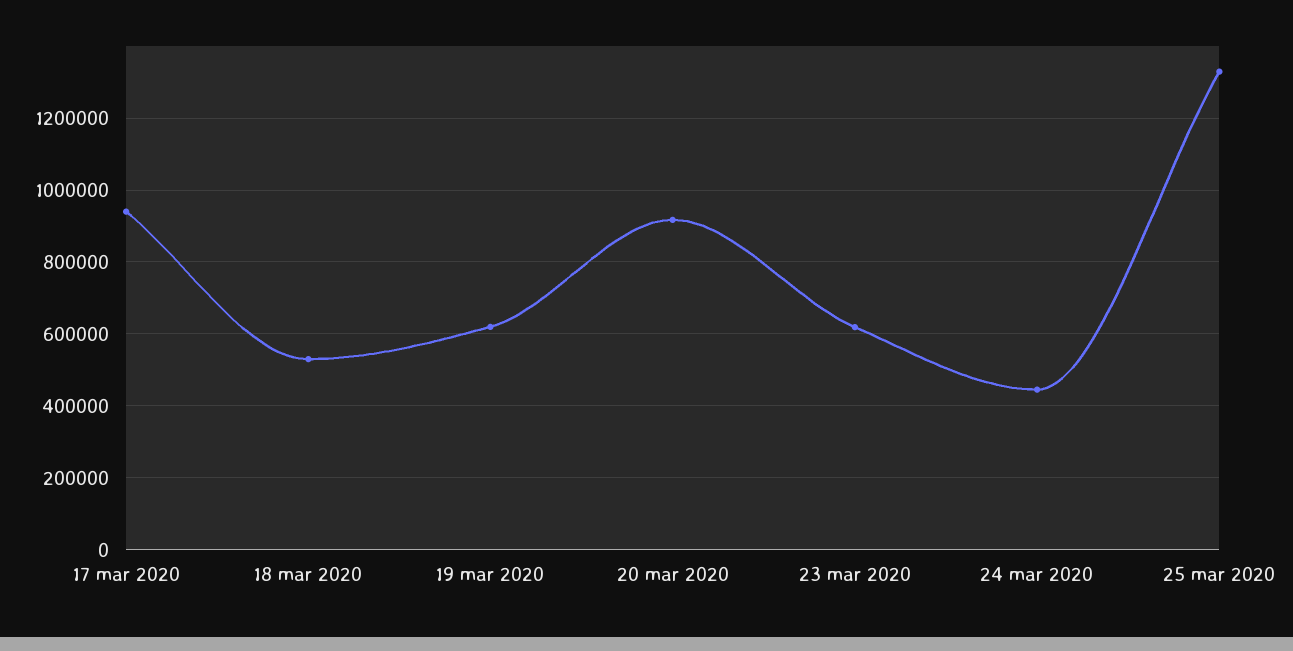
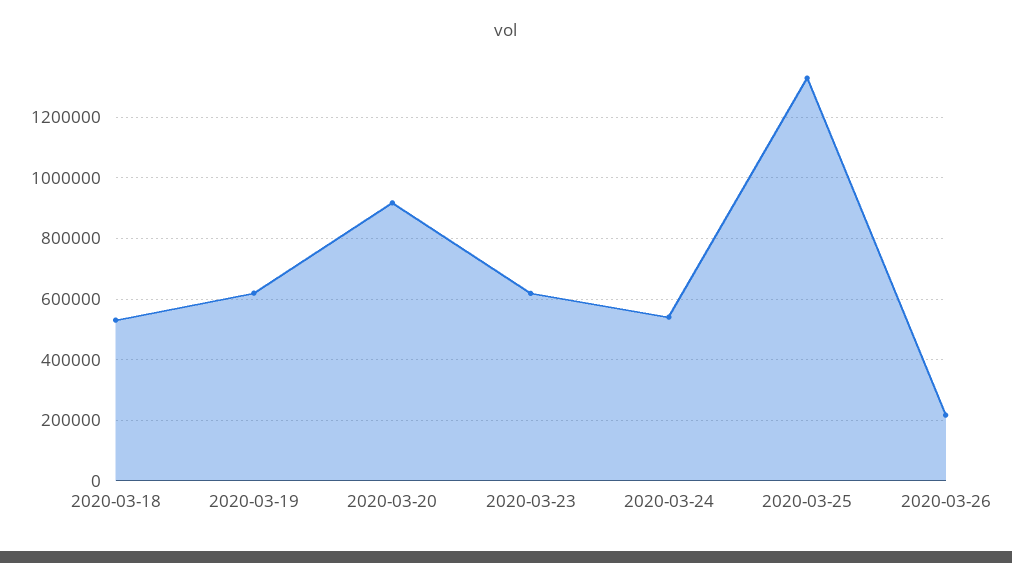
17 mar 2020: 940000 -> none
24 mar 2020: 440000 -> 540000
2020-03-26: none -> 220000

